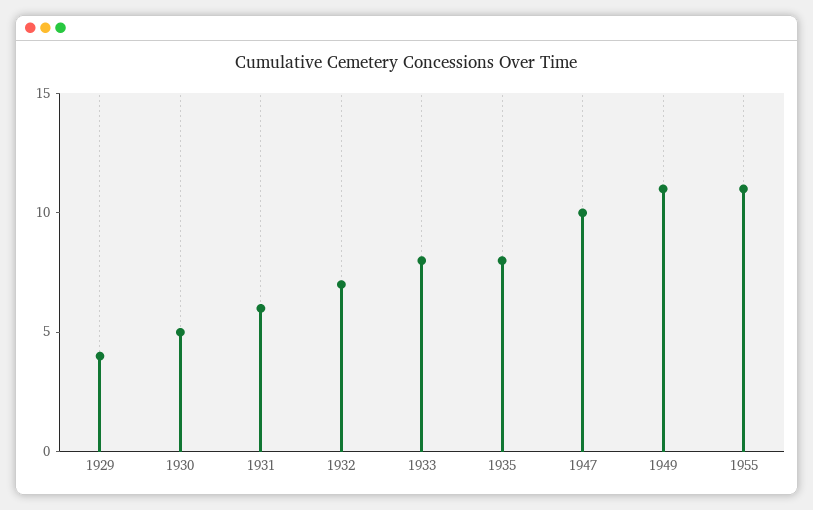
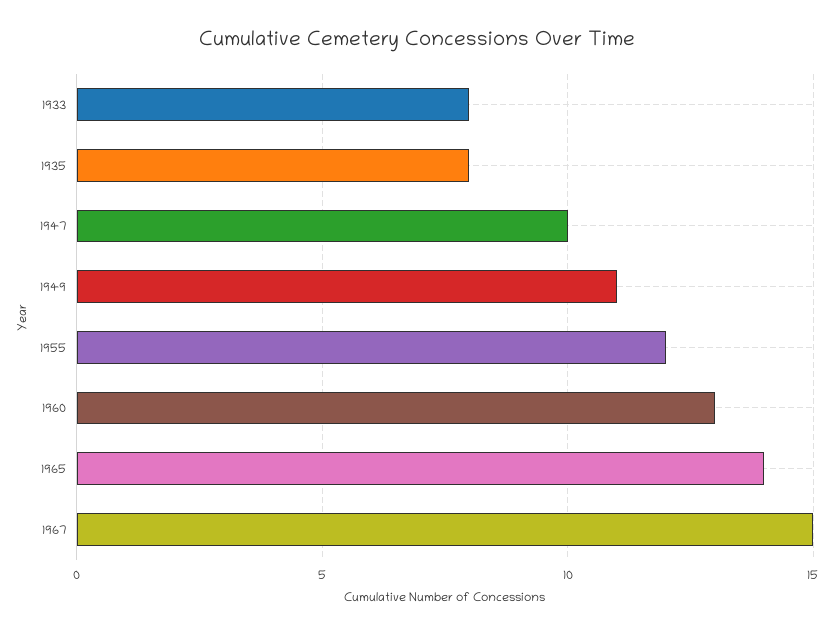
1929: 4 -> none
1930: 5 -> none
1931: 6 -> none
1932: 7 -> none
1955: 11 -> 12
1960: none -> 13
1965: none -> 14
1967: none -> 15

